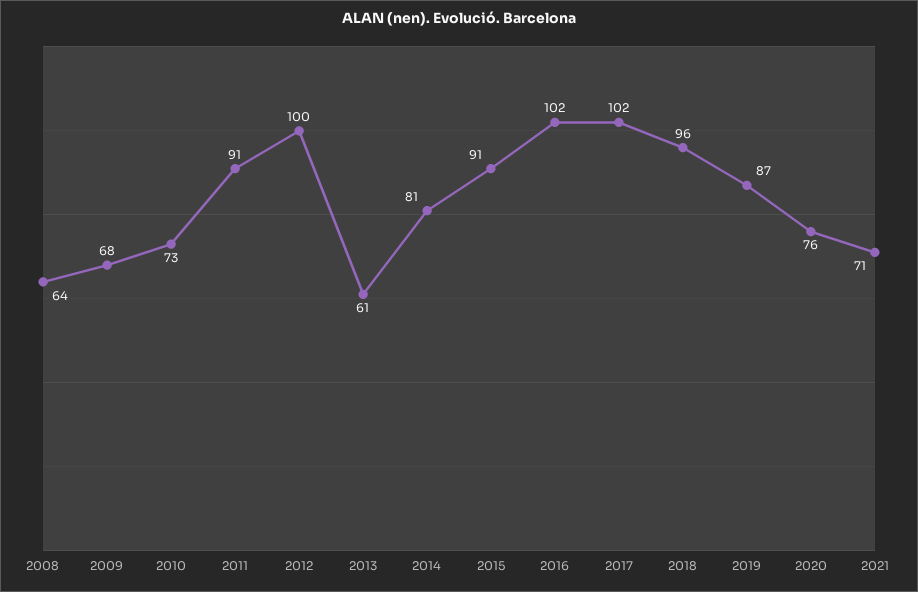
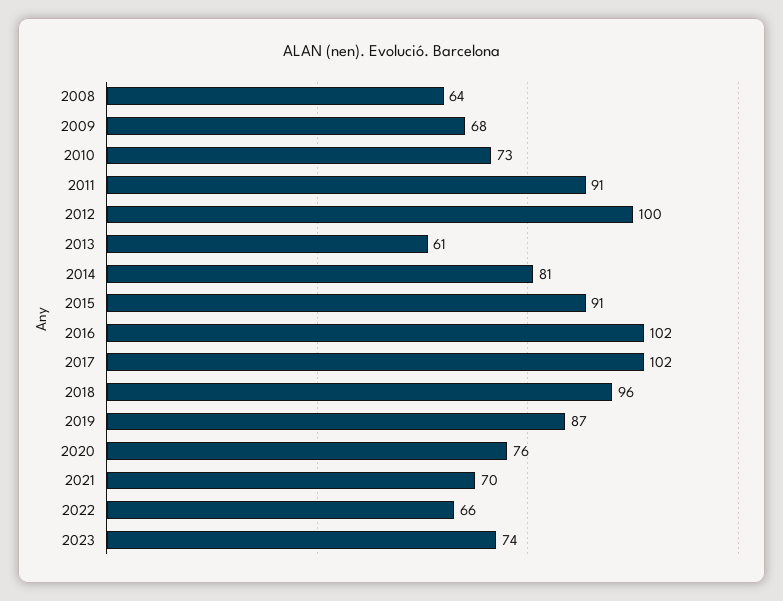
2021: 71 -> 70
2022: none -> 66
2023: none -> 74

